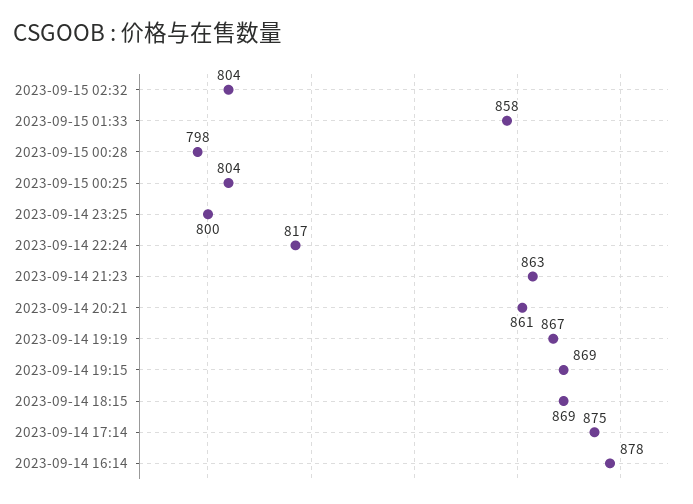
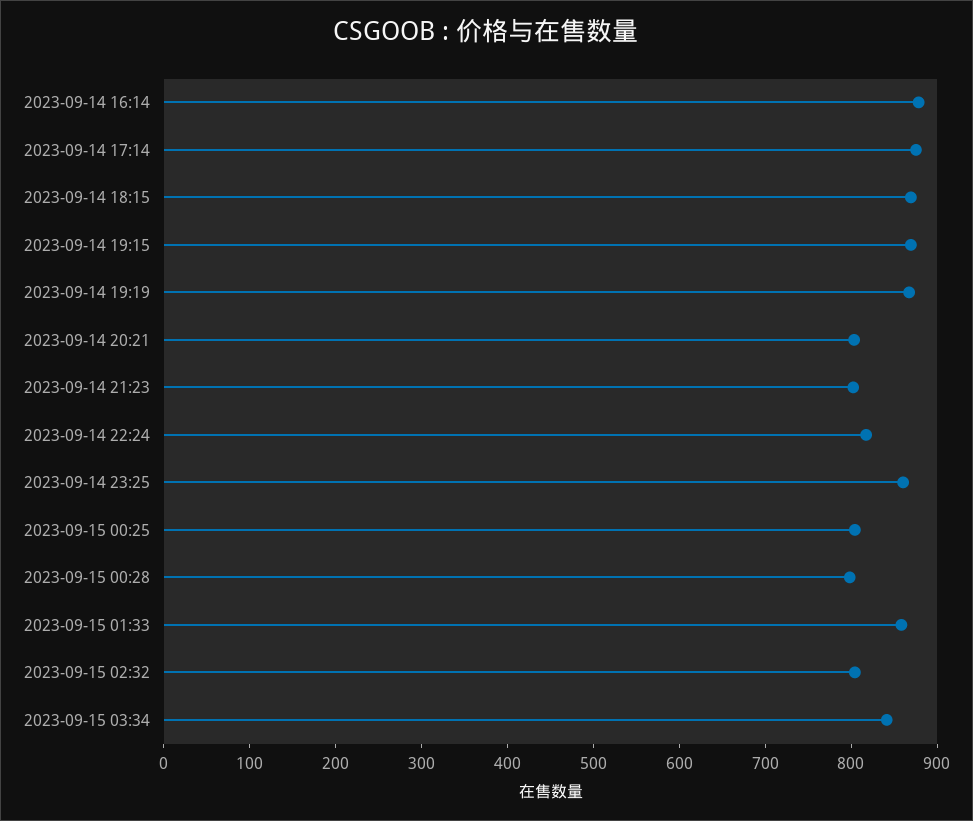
2023-09-14 23:25: 800 -> 860
2023-09-14 21:23: 863 -> 800
2023-09-14 20:21: 861 -> 800
2023-09-15 03:34: none -> 840

